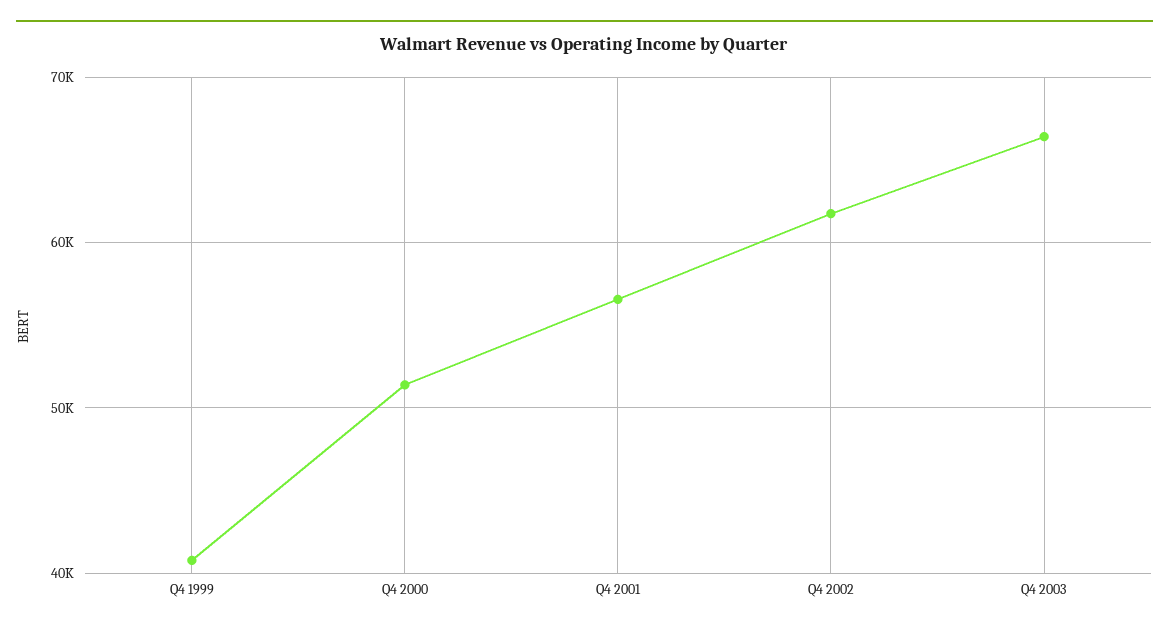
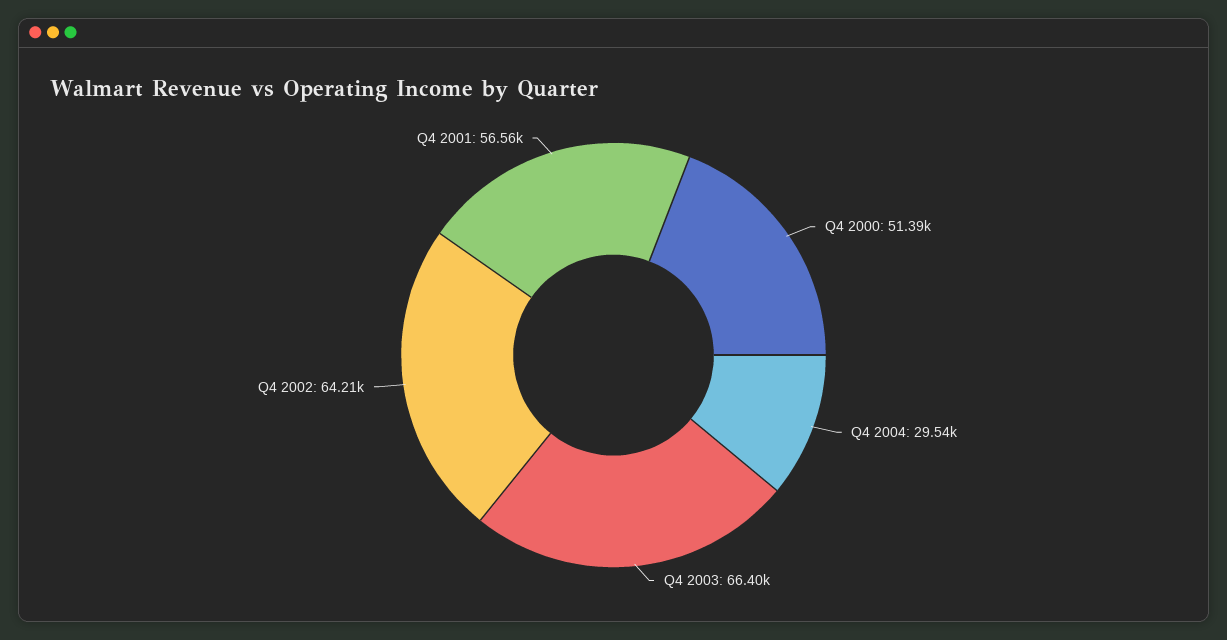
Q4 1999: 41000 -> none
Q4 2002: 62000 -> 64210
Q4 2004: none -> 29540

